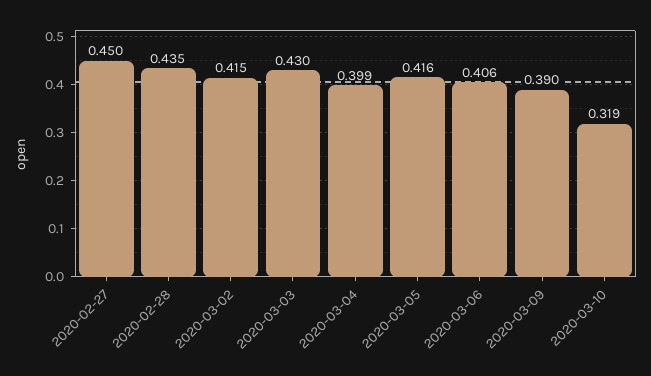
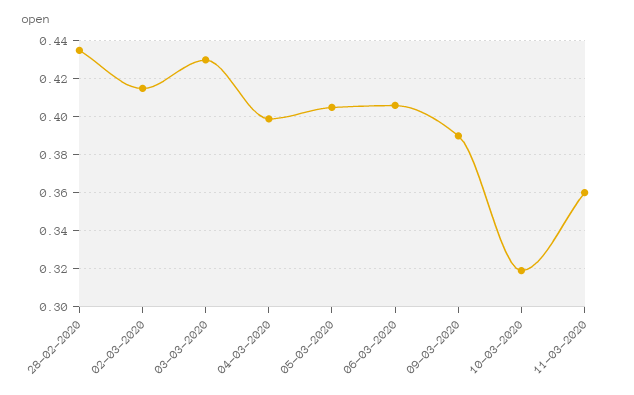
2020-02-27: 0.45 -> none
2020-03-05: 0.416 -> 0.405
11-03-2020: none -> 0.36

